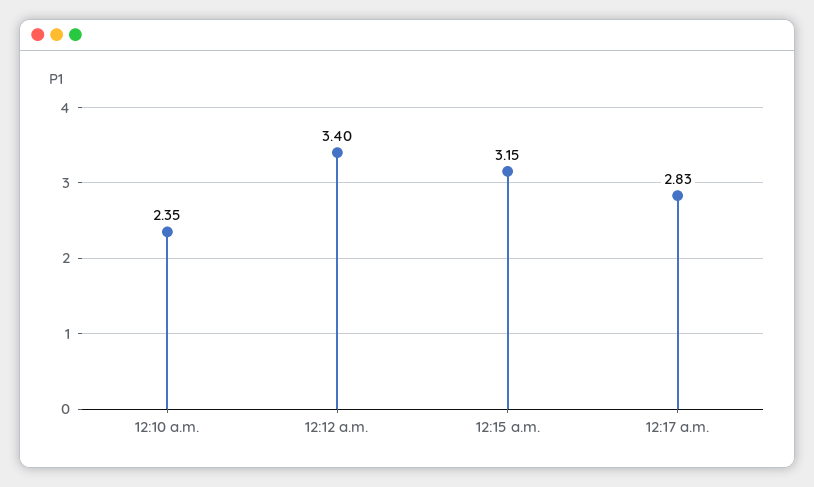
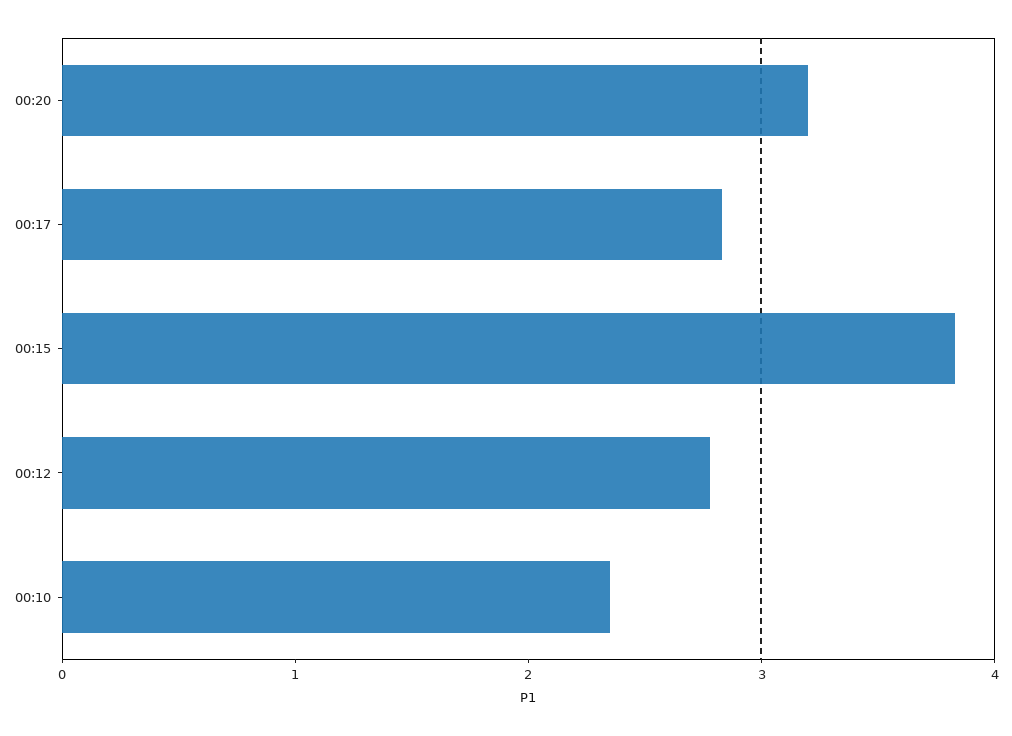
12:12 a.m.: 3.4 -> 2.8
12:15 a.m.: 3.15 -> 3.8
00:20: none -> 3.2

